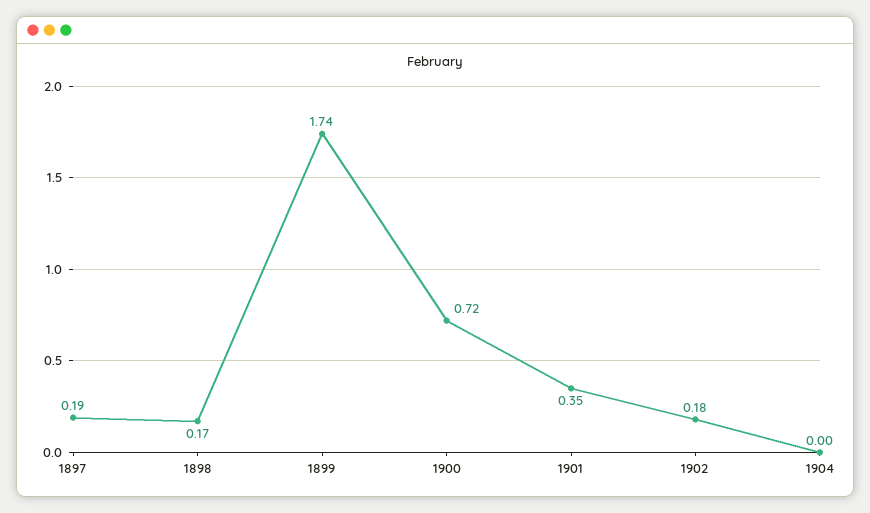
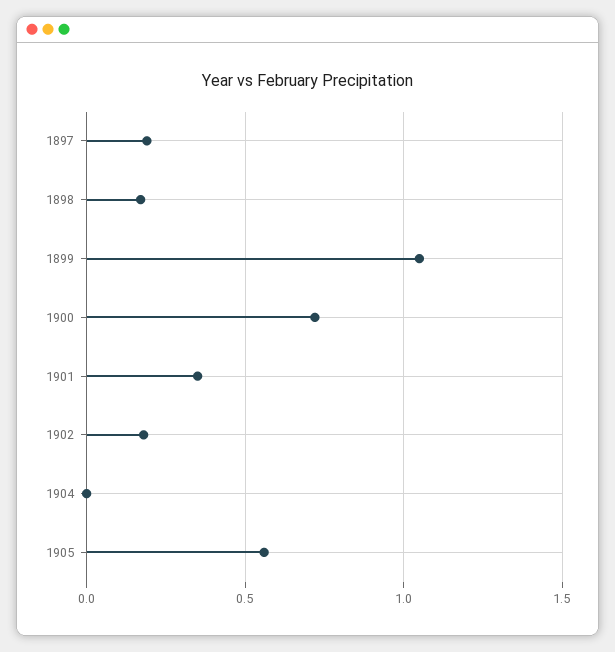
1899: 1.74 -> 1.05
1905: none -> 0.55

